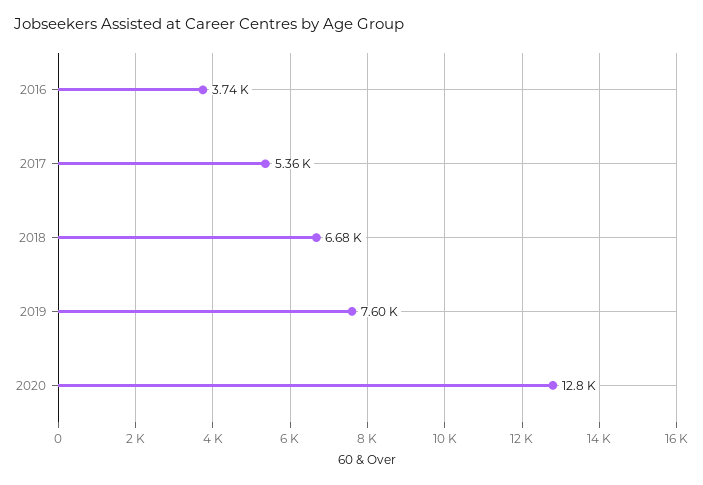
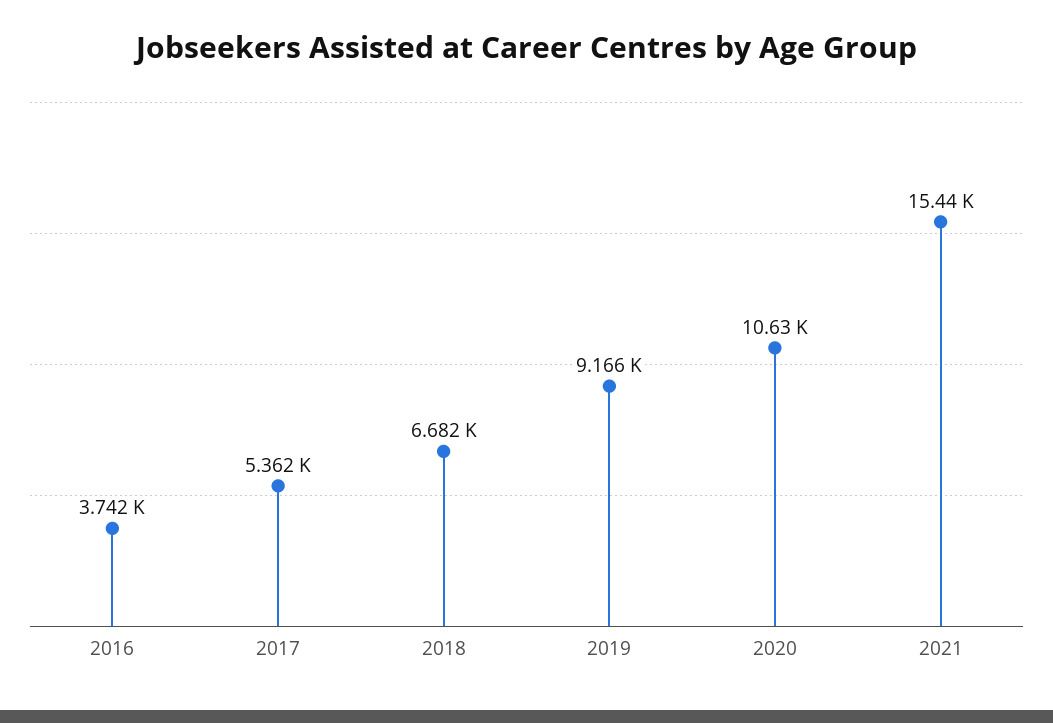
2019: 7600 -> 9166
2020: 12800 -> 10630
2021: none -> 15440

